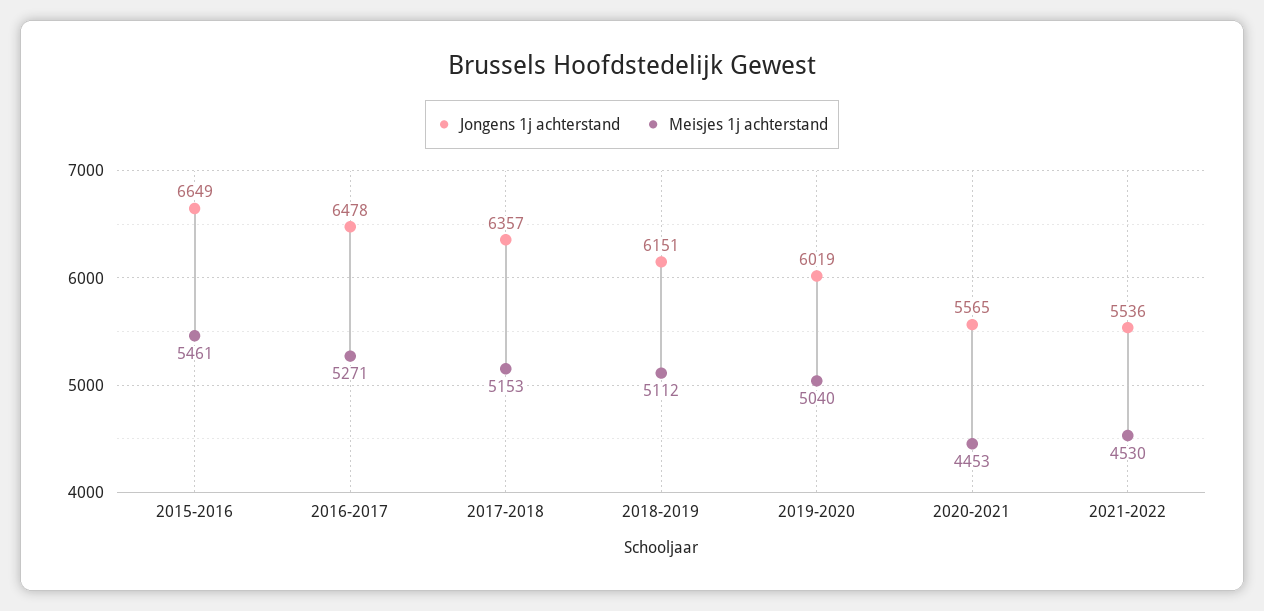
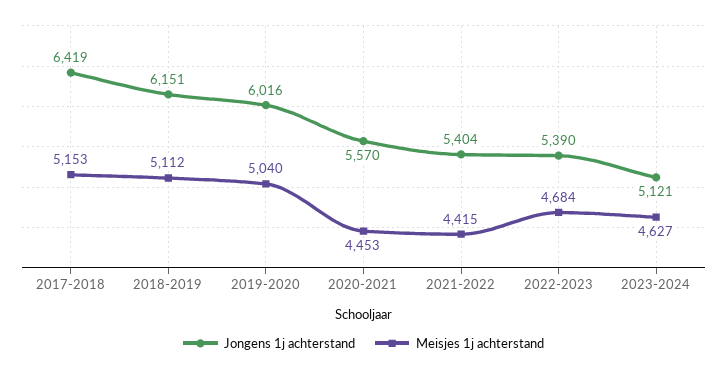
Jongens 1j achterstand, 2015-2016: 6649 -> none
Meisjes 1j achterstand, 2015-2016: 5461 -> none
Jongens 1j achterstand, 2016-2017: 6478 -> none
Meisjes 1j achterstand, 2016-2017: 5271 -> none
Jongens 1j achterstand, 2017-2018: 6357 -> 6419
Jongens 1j achterstand, 2019-2020: 6019 -> 6016
Jongens 1j achterstand, 2020-2021: 5565 -> 5570
Jongens 1j achterstand, 2021-2022: 5536 -> 5404
Meisjes 1j achterstand, 2021-2022: 4530 -> 4415
Jongens 1j achterstand, 2022-2023: none -> 5390
Meisjes 1j achterstand, 2022-2023: none -> 4684
Jongens 1j achterstand, 2023-2024: none -> 5121
Meisjes 1j achterstand, 2023-2024: none -> 4627

